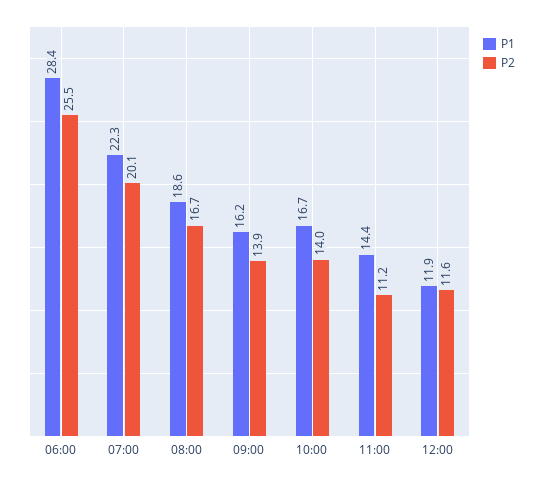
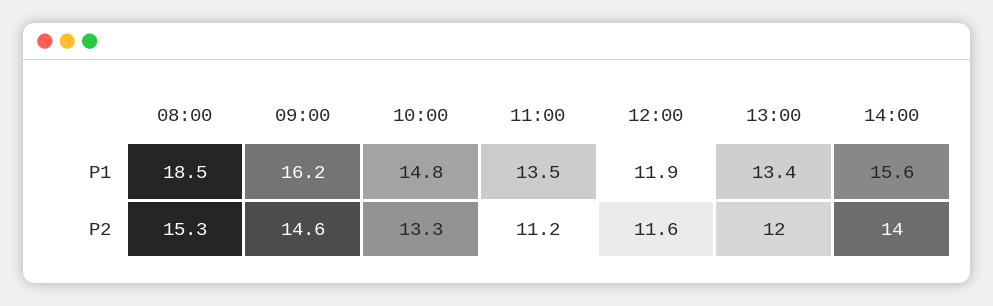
P1, 06:00: 28.4 -> none
P2, 06:00: 25.5 -> none
P1, 07:00: 22.3 -> none
P2, 07:00: 20.1 -> none
P1, 08:00: 18.6 -> 18.5
P2, 08:00: 16.7 -> 15.3
P2, 09:00: 13.9 -> 14.6
P1, 10:00: 16.7 -> 14.8
P2, 10:00: 14 -> 13.3
P1, 11:00: 14.4 -> 13.5
P1, 13:00: none -> 13.4
P1, 14:00: none -> 15.6
P2, 13:00: none -> 12
P2, 14:00: none -> 14

